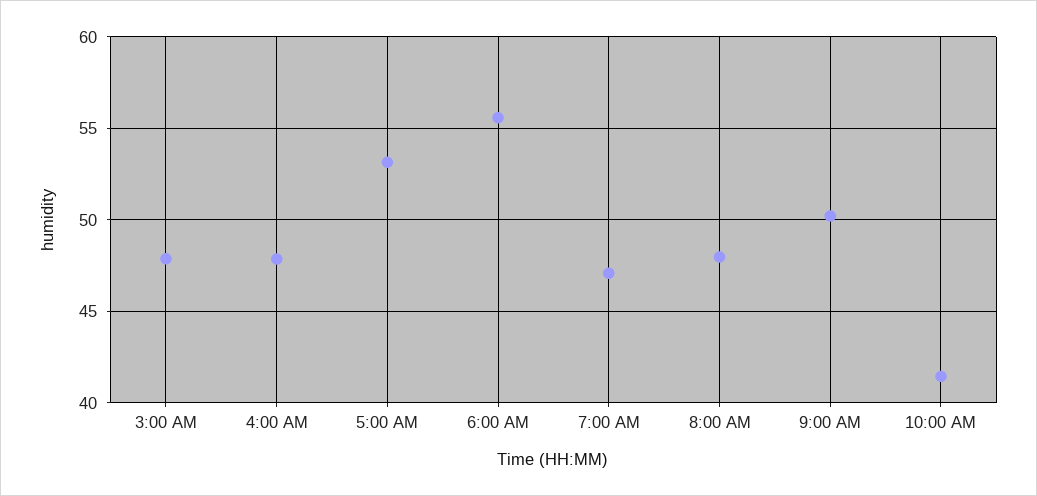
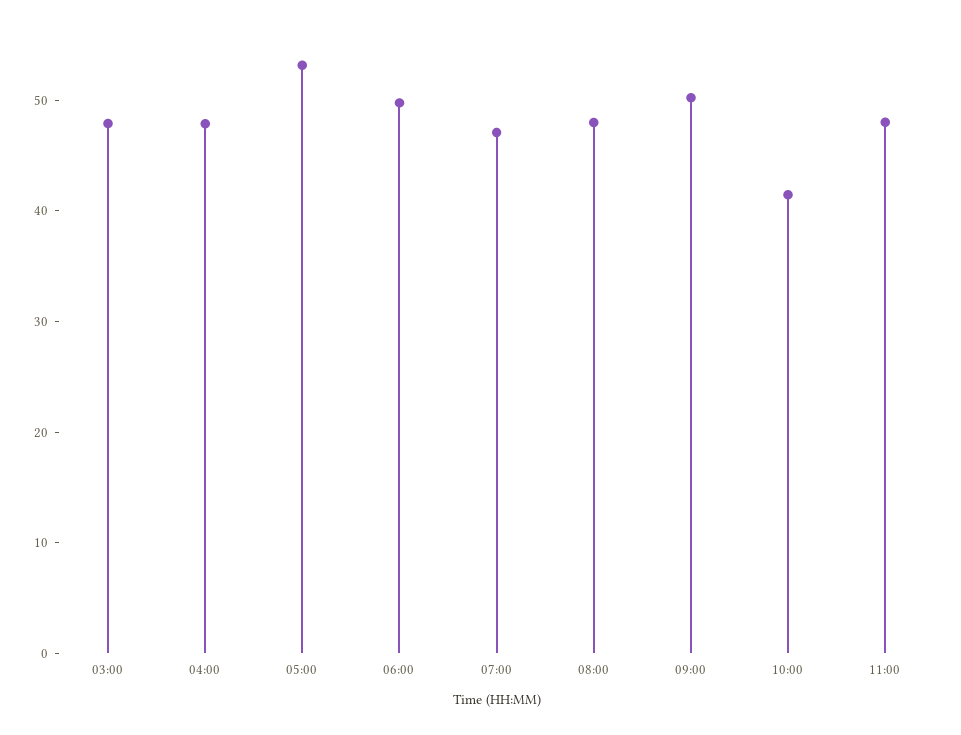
6:00 AM: 55.5 -> 50
11:00: none -> 48

